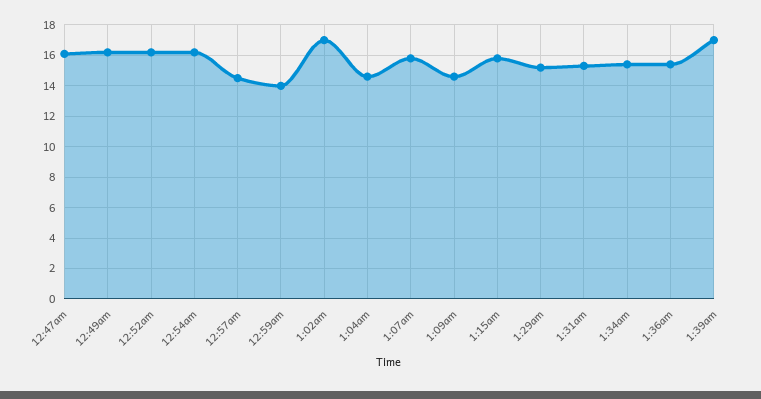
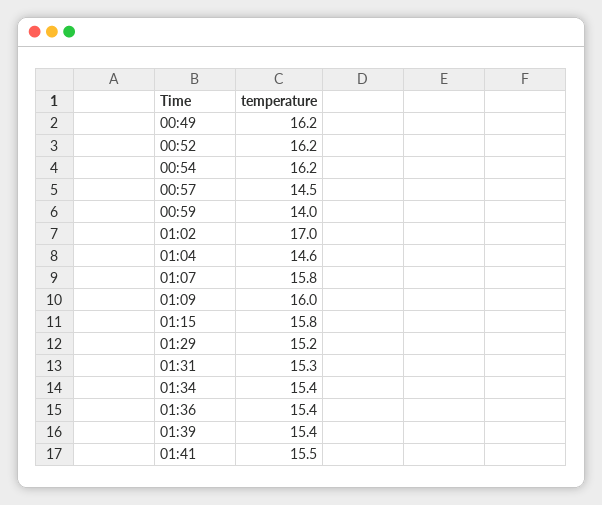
12:47am: 16 -> none
1:09am: 14.5 -> 16
1:39am: 17 -> 15.4
01:41: none -> 15.5

